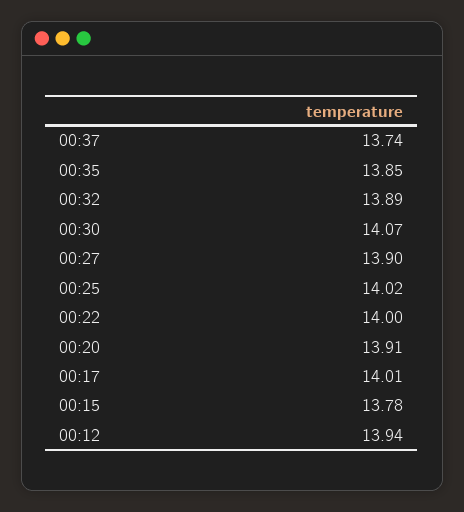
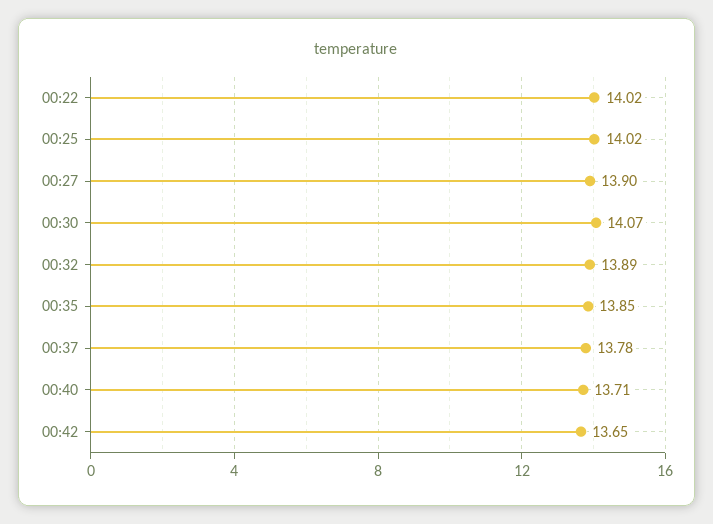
00:37: 13.74 -> 13.78
00:22: 14 -> 14.02
00:20: 13.91 -> none
00:17: 14.01 -> none
00:15: 13.78 -> none
00:12: 13.94 -> none
00:40: none -> 13.71
00:42: none -> 13.65

